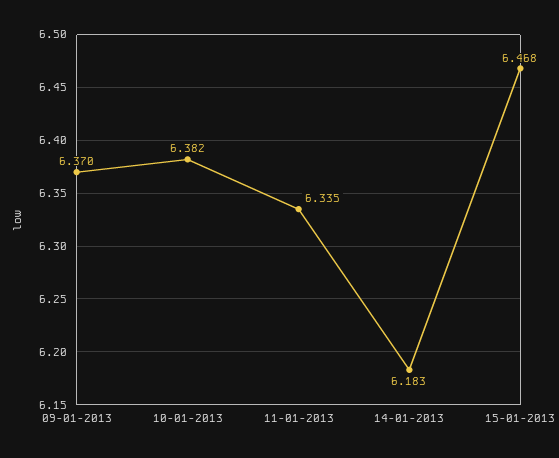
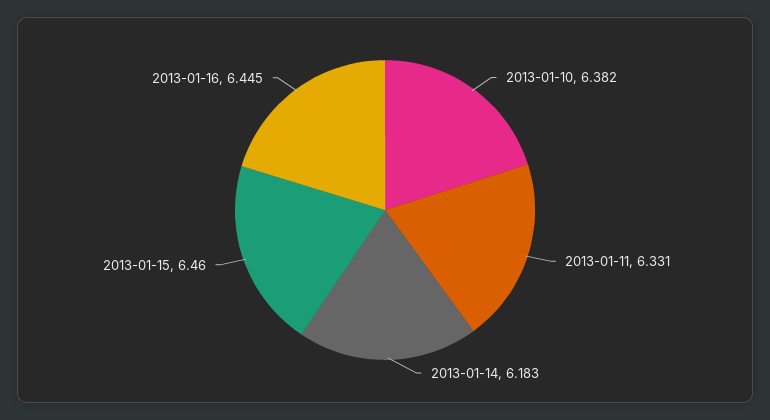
09-01-2013: 6.37 -> none
11-01-2013: 6.335 -> 6.331
15-01-2013: 6.468 -> 6.46
2013-01-16: none -> 6.445

